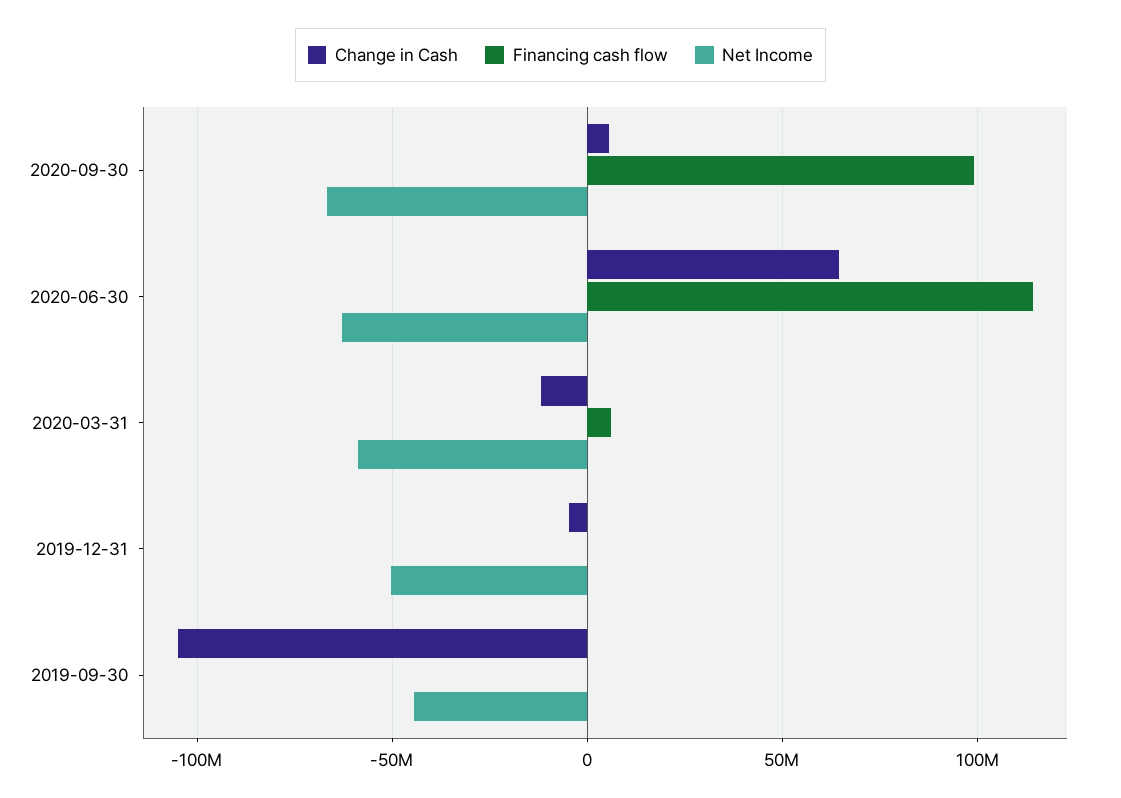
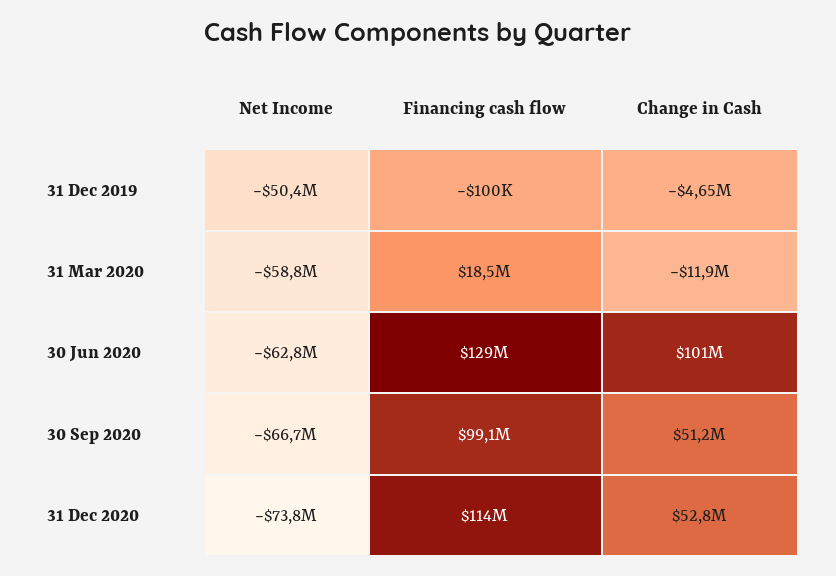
Change in Cash, 2020-09-30: 5000000 -> 51200000
Change in Cash, 2020-06-30: 65000000 -> 101000000
Financing cash flow, 2020-06-30: 115000000 -> 129000000
Financing cash flow, 2020-03-31: 5000000 -> 18500000
Change in Cash, 2019-09-30: -105000000 -> none
Financing cash flow, 2019-09-30: 0 -> none
Net Income, 2019-09-30: -45000000 -> none
Net Income, 31 Dec 2020: none -> -73800000
Financing cash flow, 31 Dec 2020: none -> 114000000
Change in Cash, 31 Dec 2020: none -> 52800000

